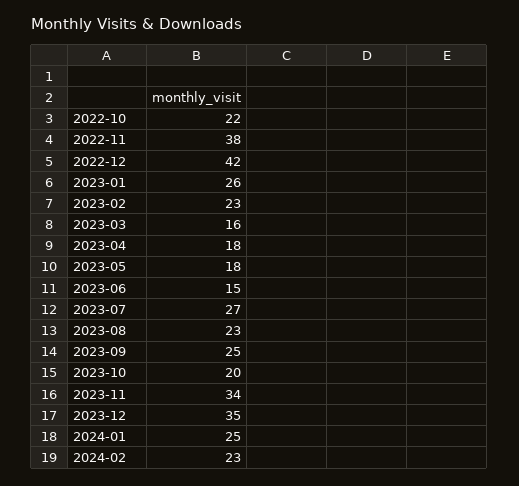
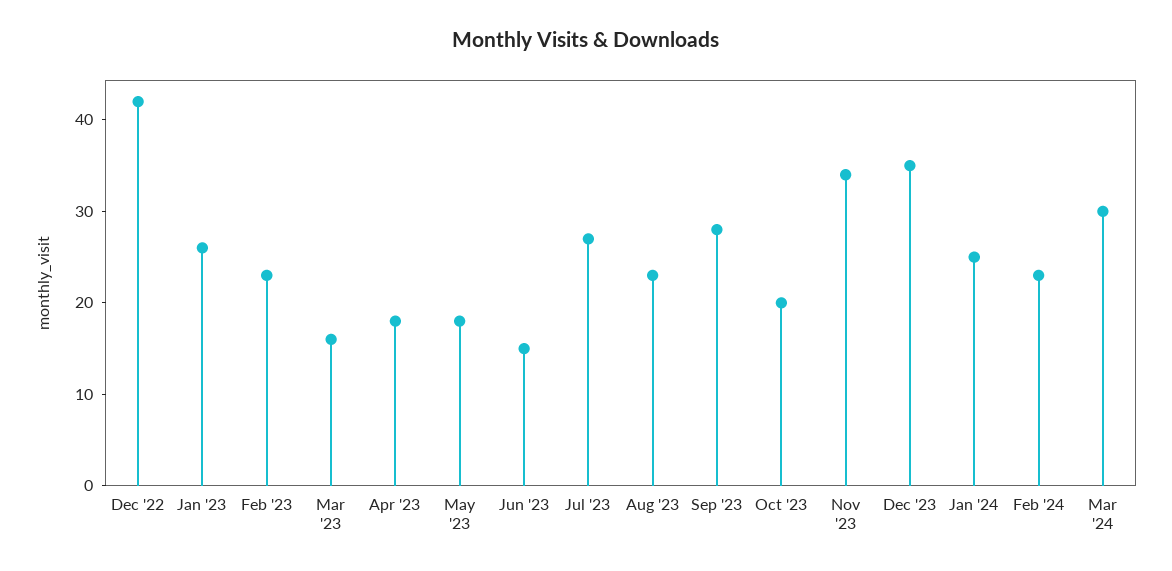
2022-10: 22 -> none
2022-11: 38 -> none
2023-09: 25 -> 28
Mar '24: none -> 30

